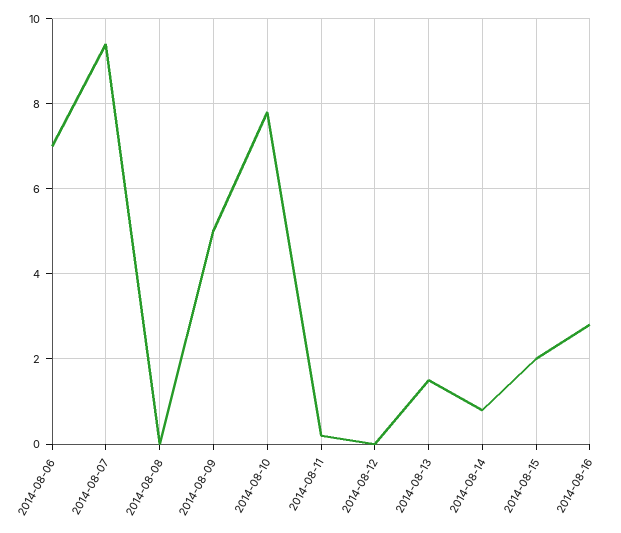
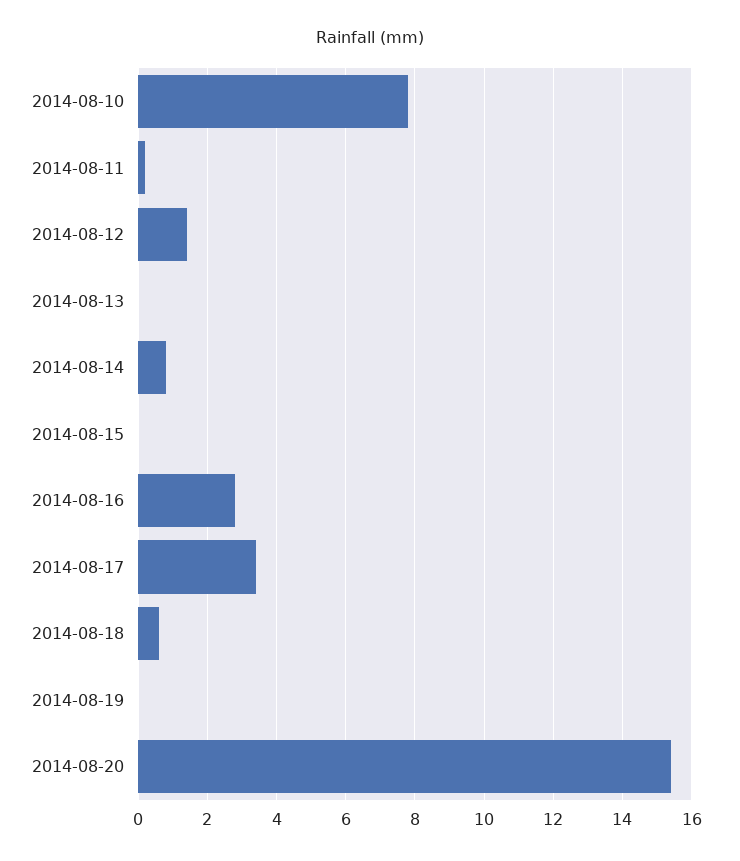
2014-08-06: 7 -> none
2014-08-07: 9.5 -> none
2014-08-08: 0 -> none
2014-08-09: 5 -> none
2014-08-12: 0 -> 1.5
2014-08-13: 1.5 -> 0
2014-08-15: 2 -> 0
2014-08-17: none -> 3.5
2014-08-18: none -> 0.5
2014-08-19: none -> 0
2014-08-20: none -> 15.5

